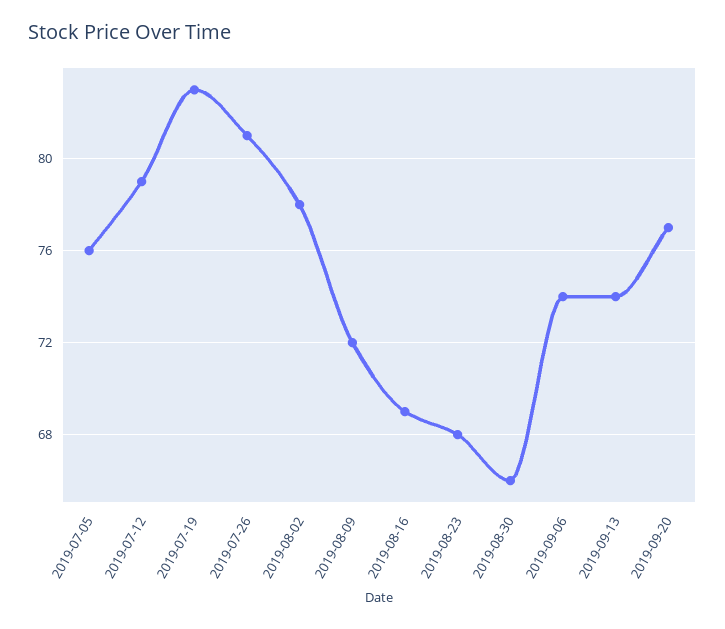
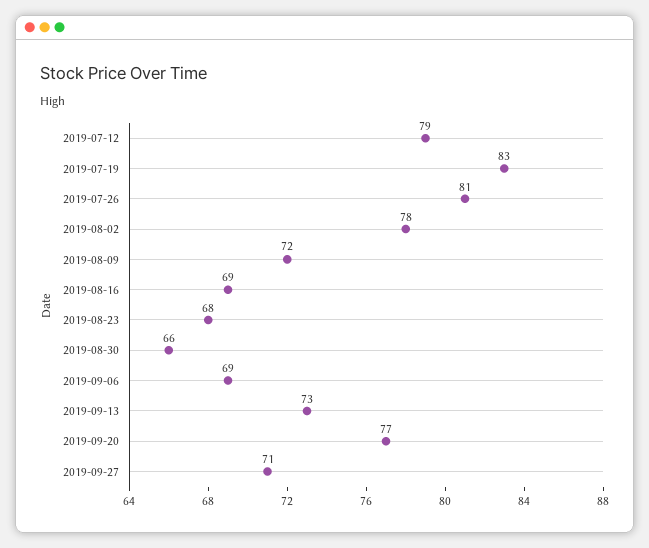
2019-07-05: 76 -> none
2019-09-06: 74 -> 69
2019-09-13: 74 -> 73
2019-09-27: none -> 71

